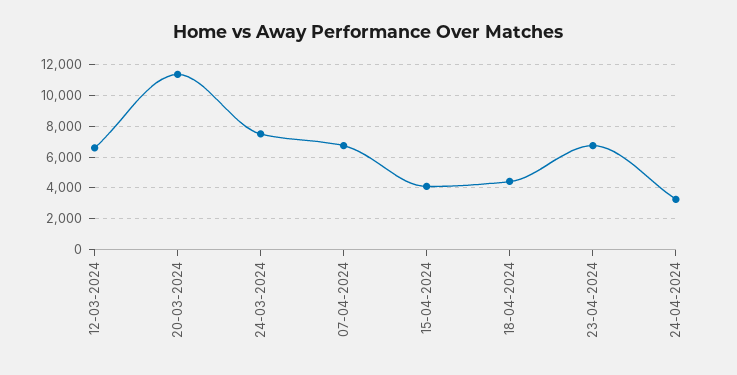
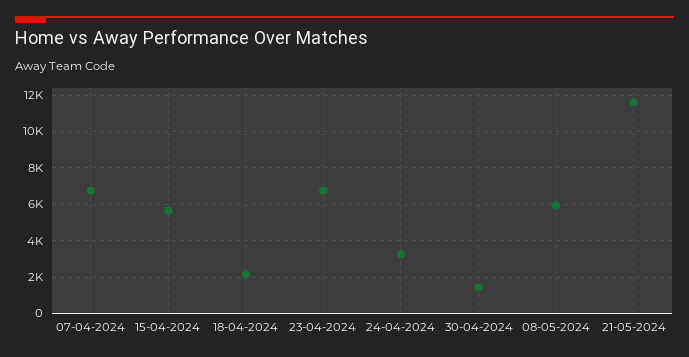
12-03-2024: 6500 -> none
20-03-2024: 11500 -> none
24-03-2024: 7500 -> none
15-04-2024: 4000 -> 5500
18-04-2024: 4500 -> 2000
30-04-2024: none -> 1500
08-05-2024: none -> 6000
21-05-2024: none -> 11500

